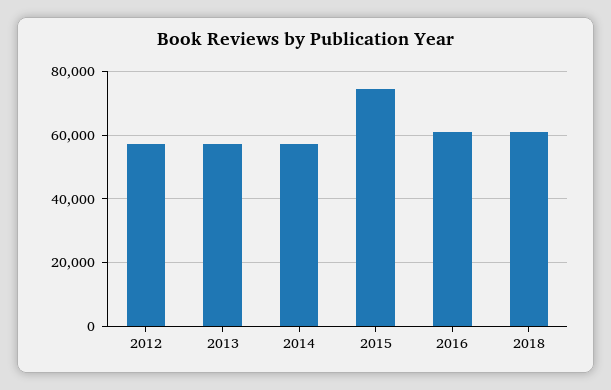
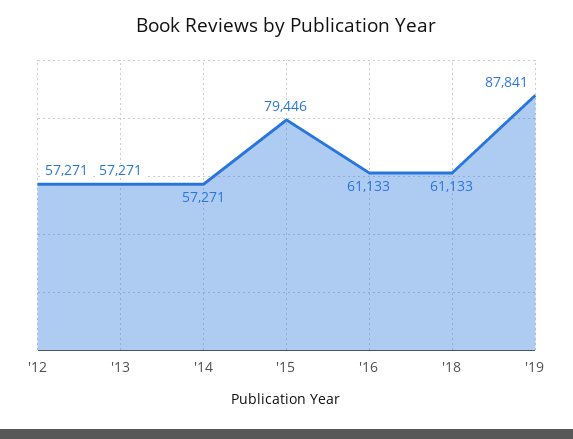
2015: 74000 -> 79446
'19: none -> 87841

